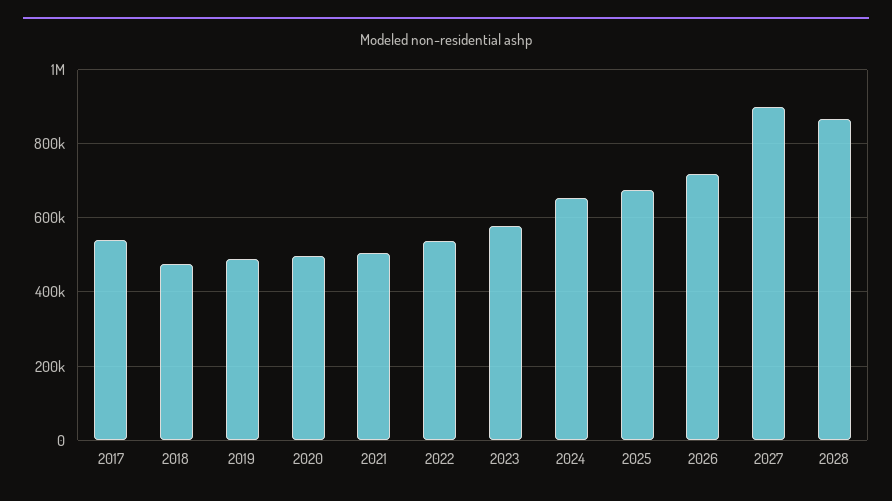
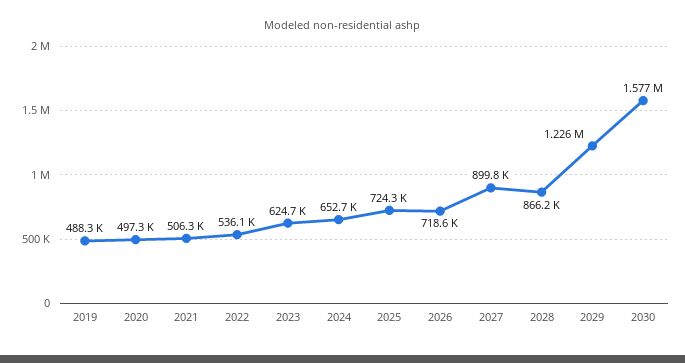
2017: 540000 -> none
2018: 480000 -> none
2023: 580000 -> 624700
2025: 680000 -> 724300
2029: none -> 1226000
2030: none -> 1577000

